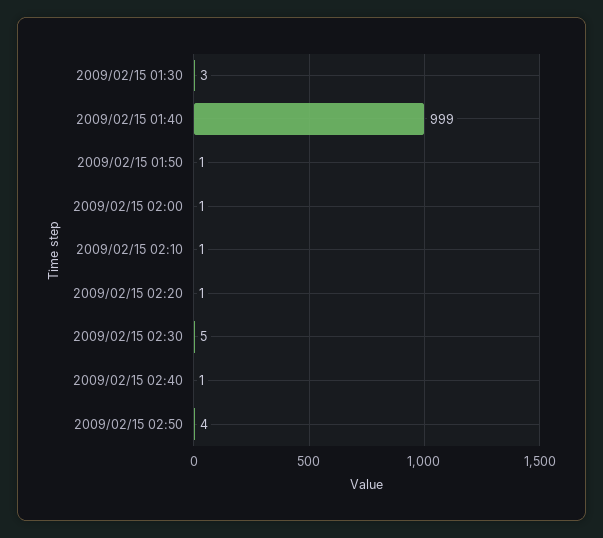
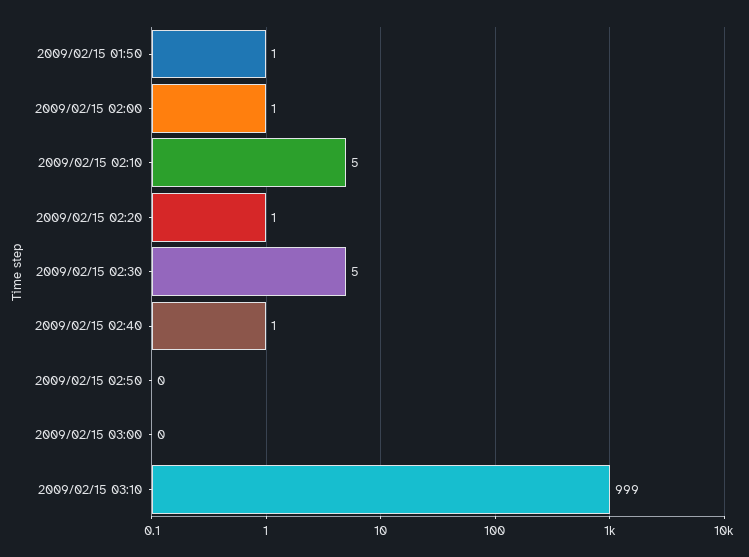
2009/02/15 01:30: 3 -> none
2009/02/15 01:40: 999 -> none
2009/02/15 02:10: 1 -> 5
2009/02/15 02:50: 4 -> 0
2009/02/15 03:00: none -> 0
2009/02/15 03:10: none -> 999

